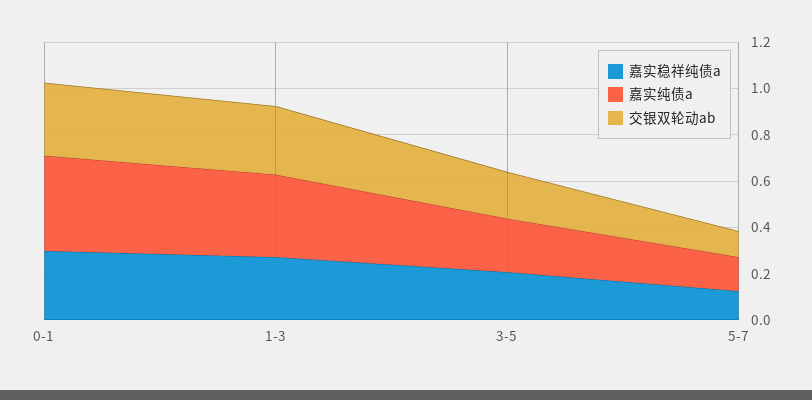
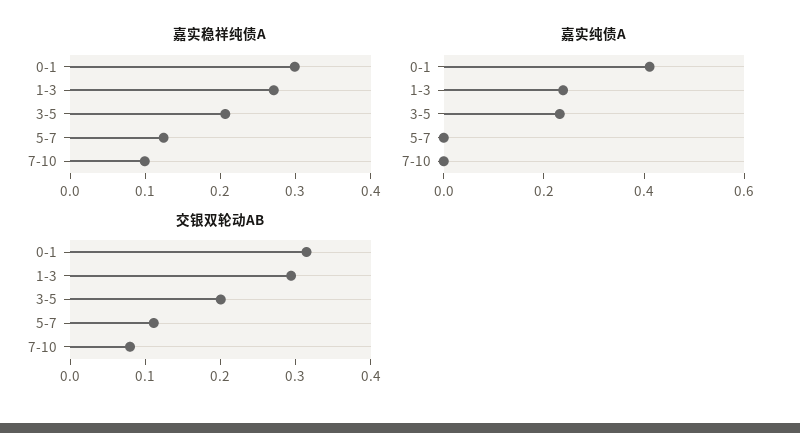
嘉实纯债a, 1-3: 0.35 -> 0.25
嘉实纯债a, 5-7: 0.15 -> 0
嘉实稳祥纯债a, 7-10: none -> 0.1
嘉实纯债a, 7-10: none -> 0
交银双轮动ab, 7-10: none -> 0.08

